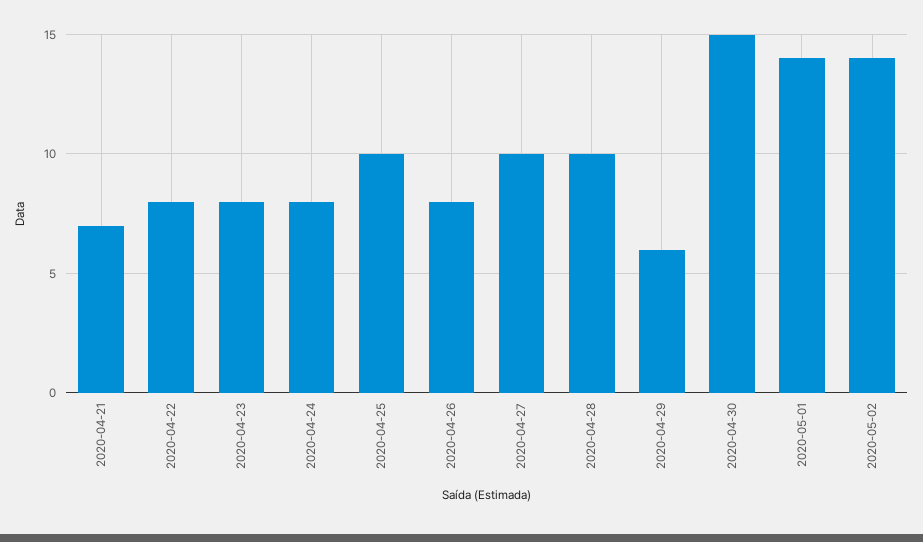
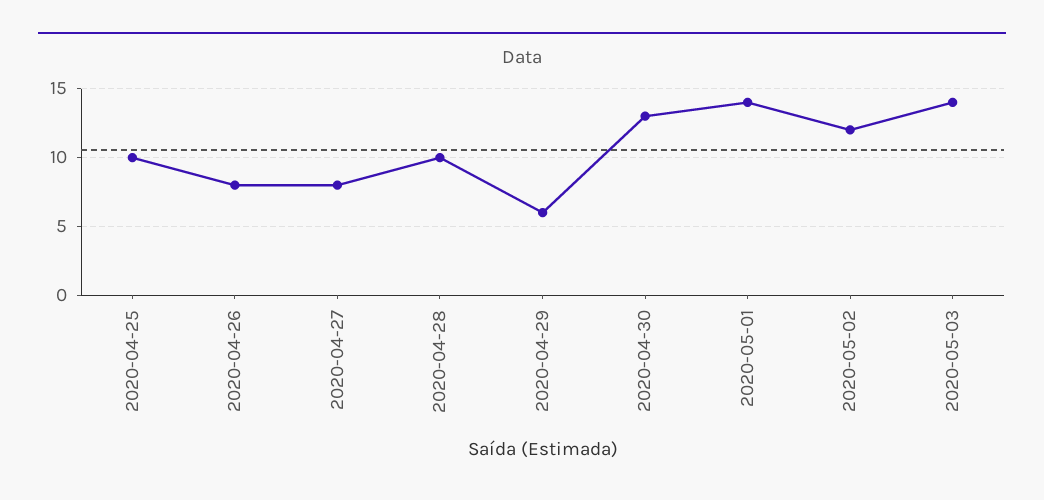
2020-04-21: 7 -> none
2020-04-22: 8 -> none
2020-04-23: 8 -> none
2020-04-24: 8 -> none
2020-04-27: 10 -> 8
2020-04-30: 15 -> 13
2020-05-02: 14 -> 12
2020-05-03: none -> 14

